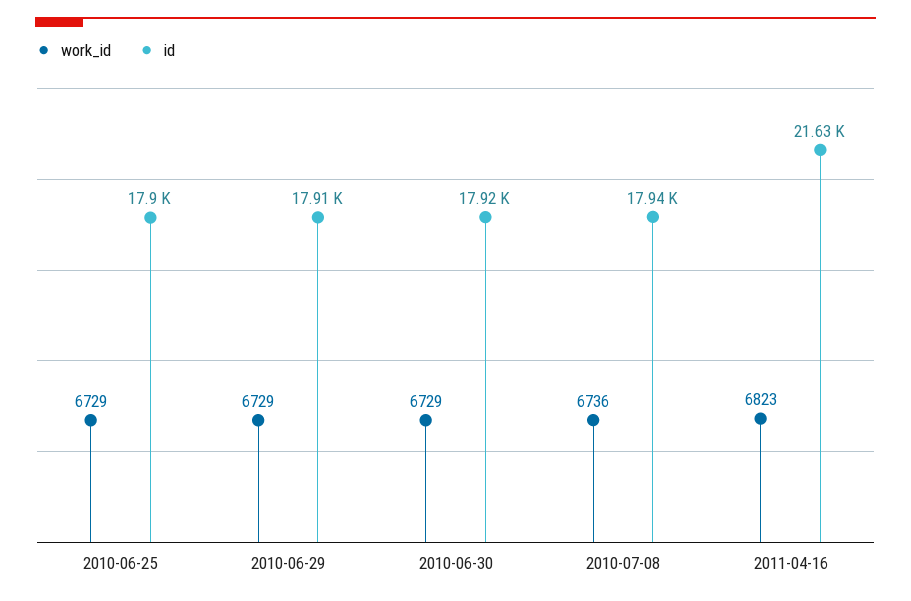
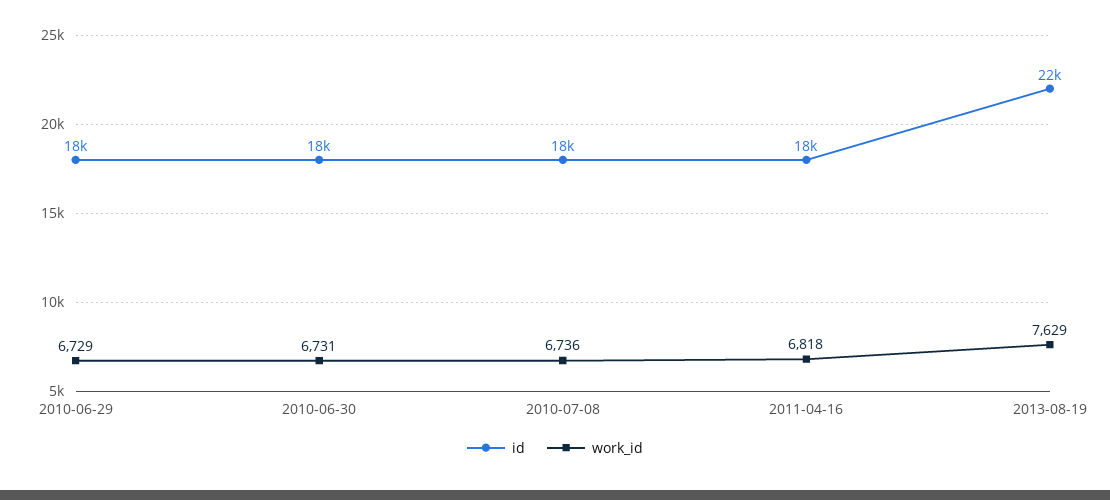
work_id, 2010-06-25: 6729 -> none
id, 2010-06-25: 17900 -> none
work_id, 2010-06-30: 6729 -> 6731
work_id, 2011-04-16: 6823 -> 6818
id, 2011-04-16: 21630 -> 18000
id, 2013-08-19: none -> 22000
work_id, 2013-08-19: none -> 7629

